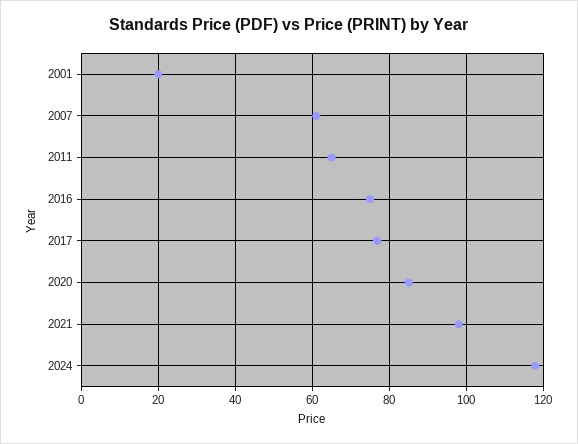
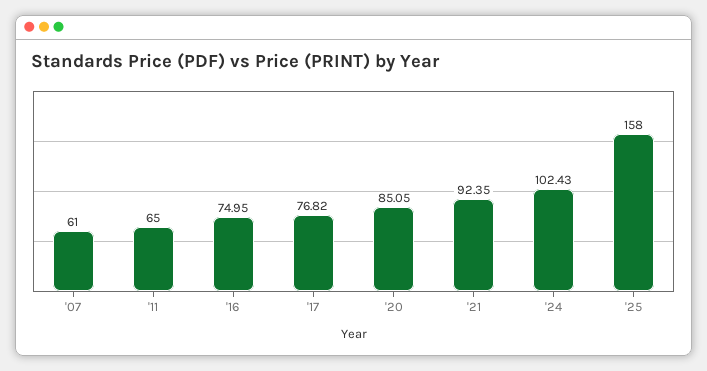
2001: 20 -> none
2021: 98 -> 92.35
2024: 118 -> 102.43
'25: none -> 158

